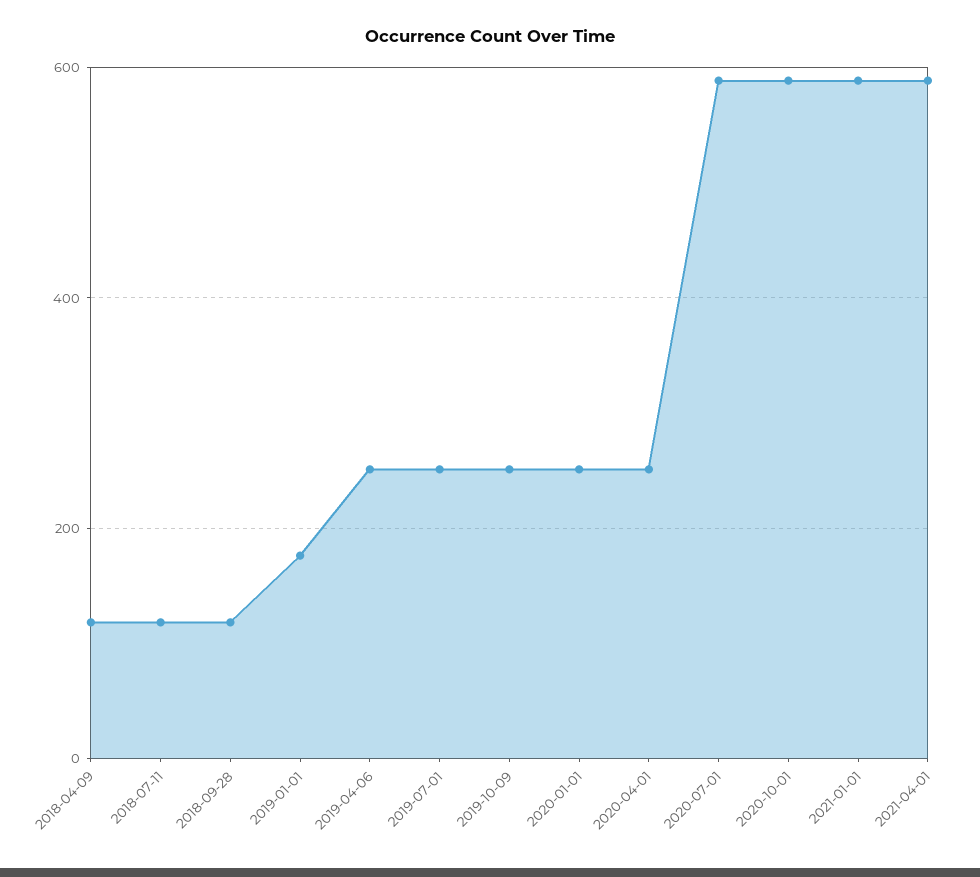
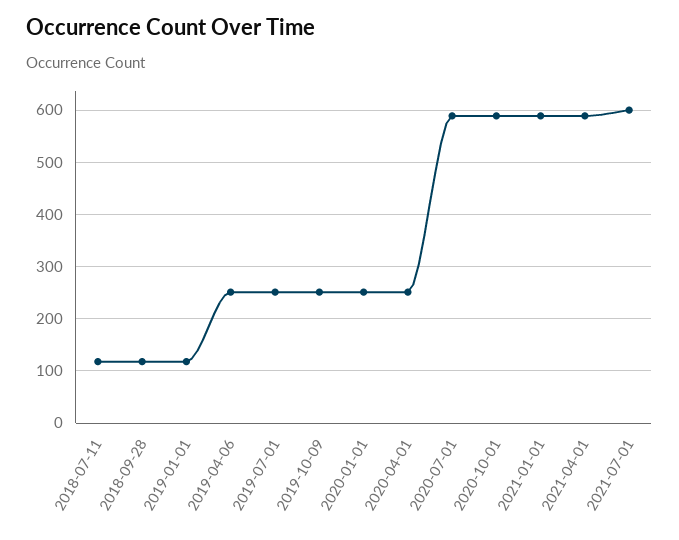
2018-04-09: 120 -> none
2019-01-01: 180 -> 120
2021-07-01: none -> 600

